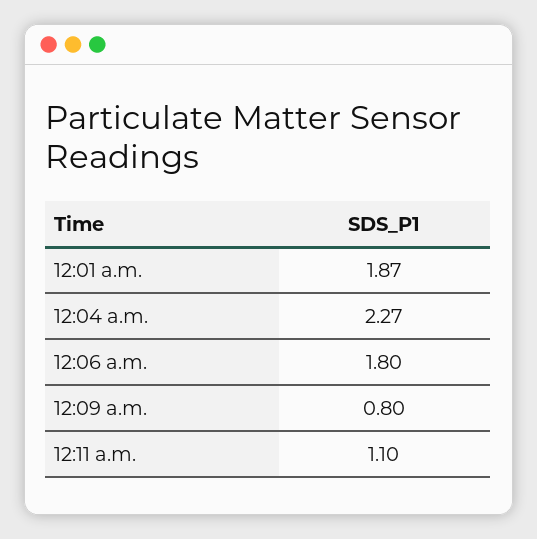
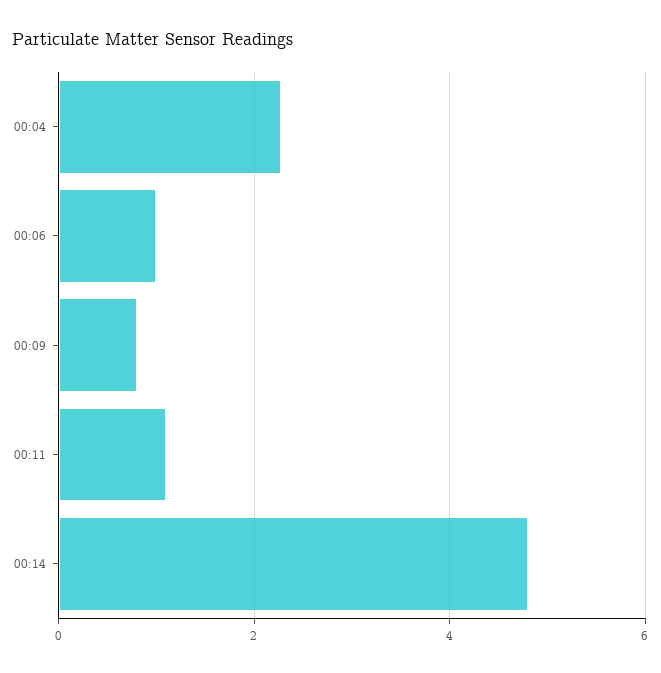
12:01 a.m.: 1.87 -> none
12:06 a.m.: 1.8 -> 1
00:14: none -> 4.8

